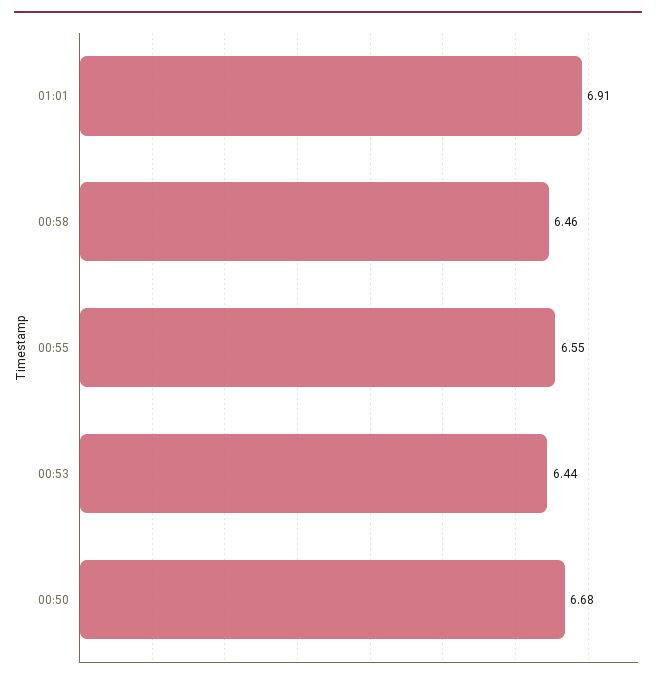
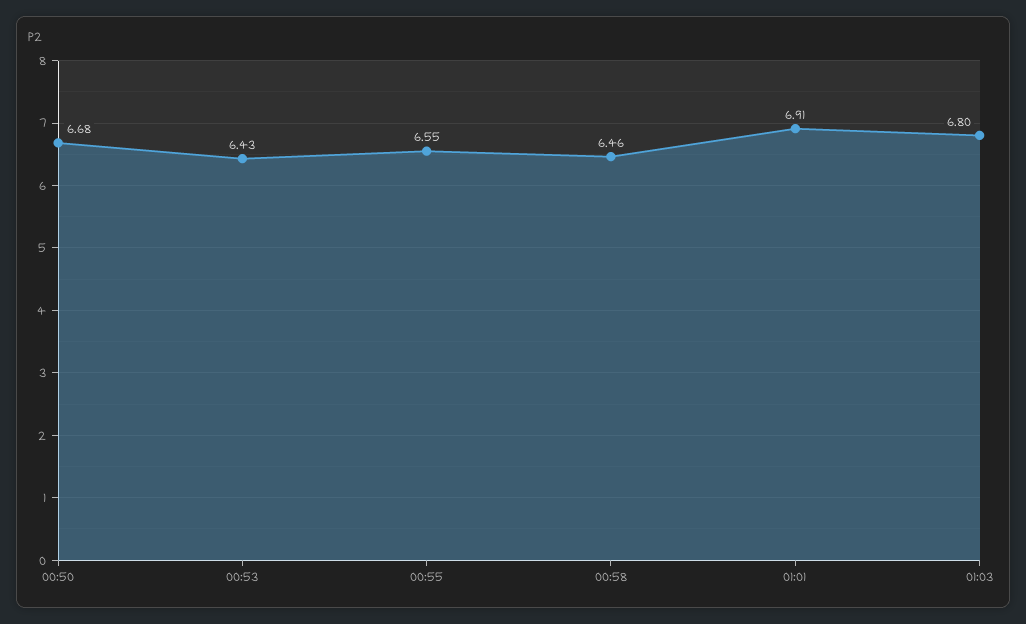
00:53: 6.44 -> 6.43
01:03: none -> 6.8

